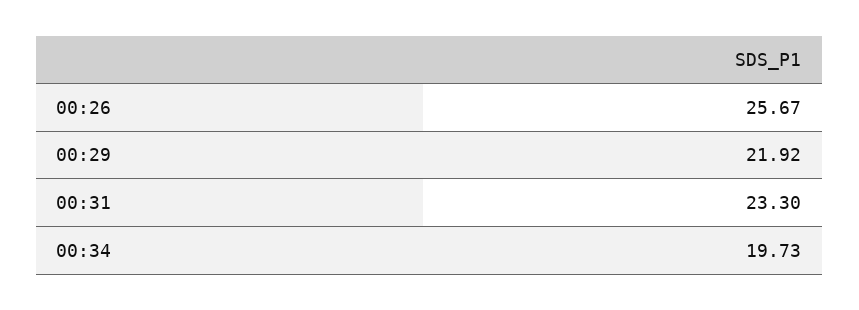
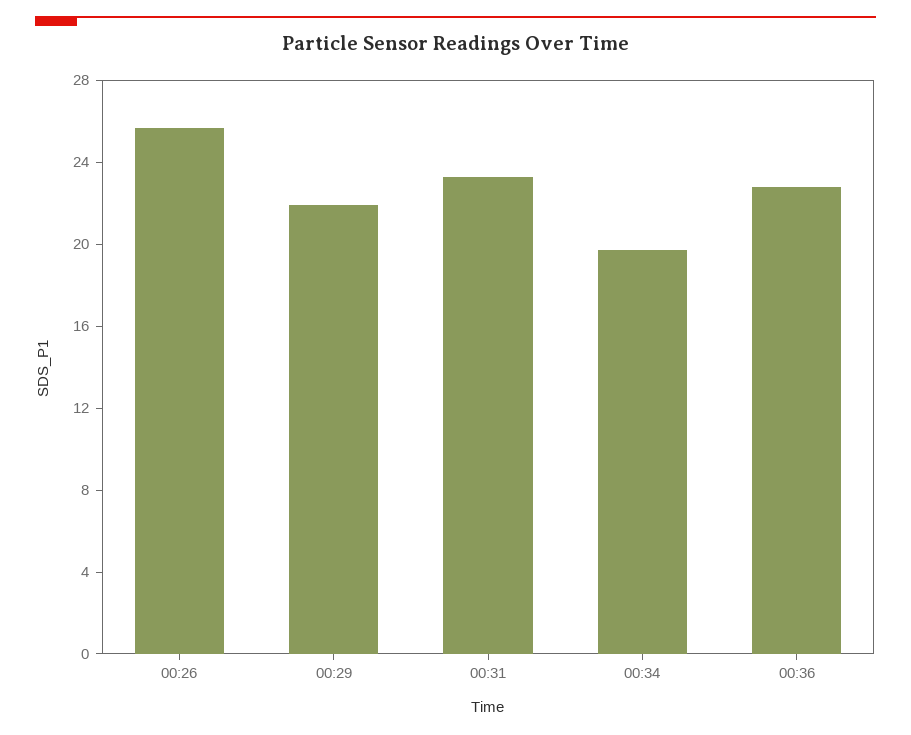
00:36: none -> 23

